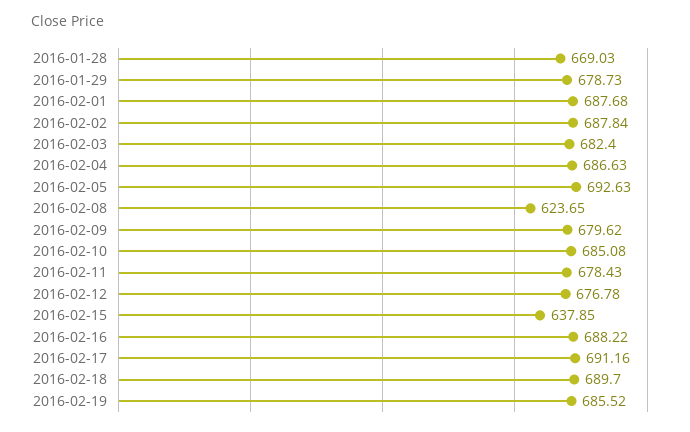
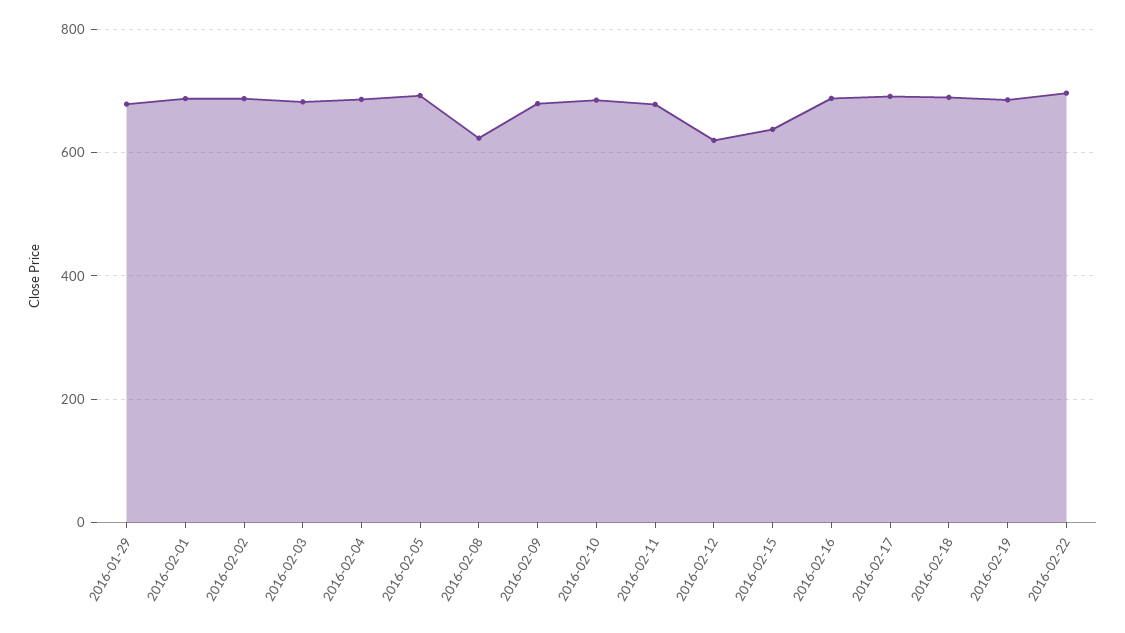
2016-01-28: 669.03 -> none
2016-02-12: 676.78 -> 620
2016-02-22: none -> 700

